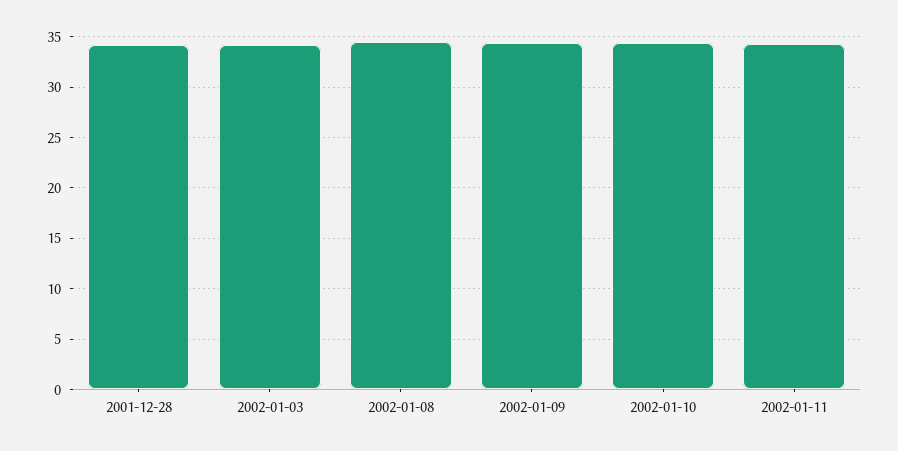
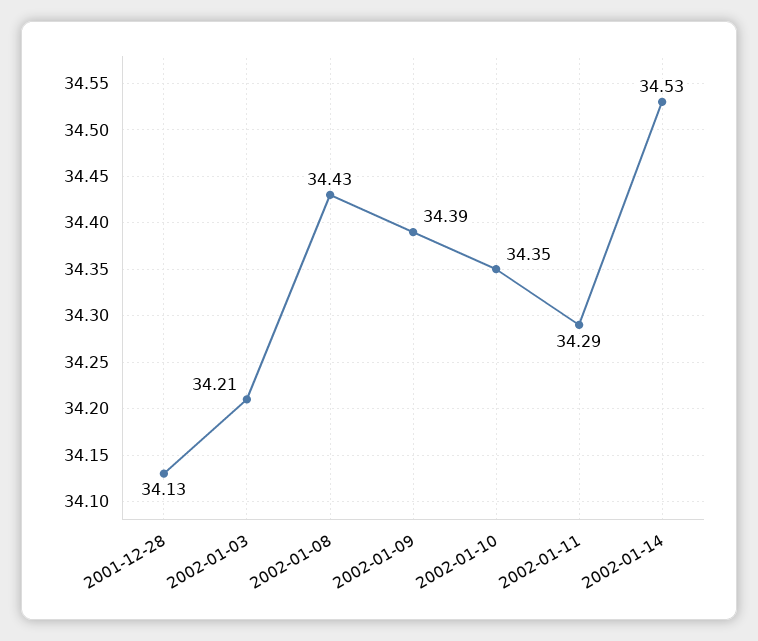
2002-01-14: none -> 34.53

